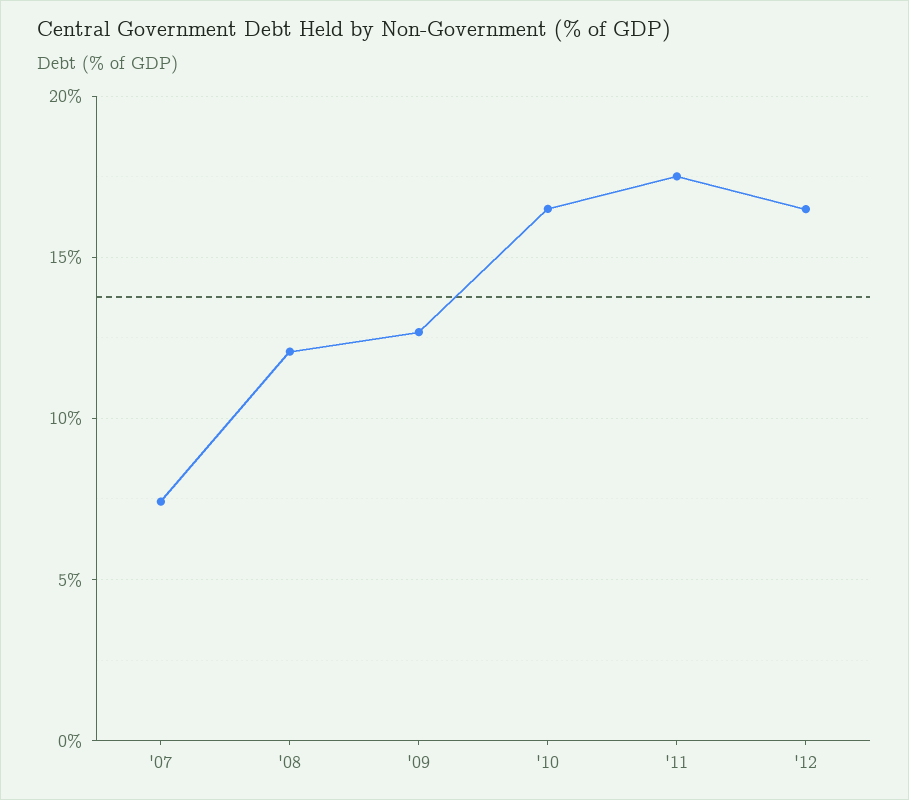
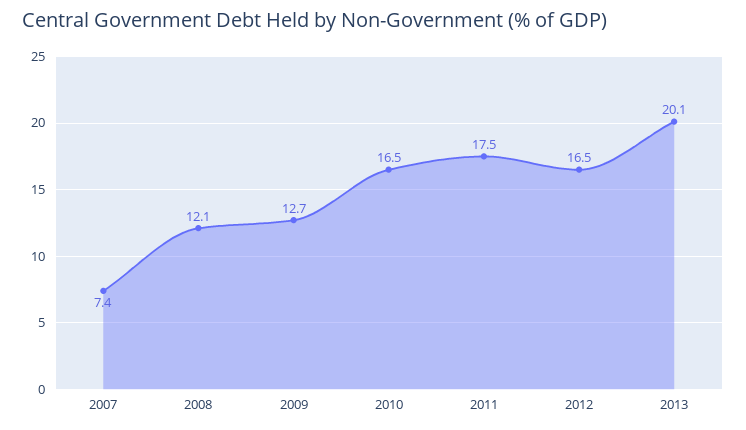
2013: none -> 20.1

